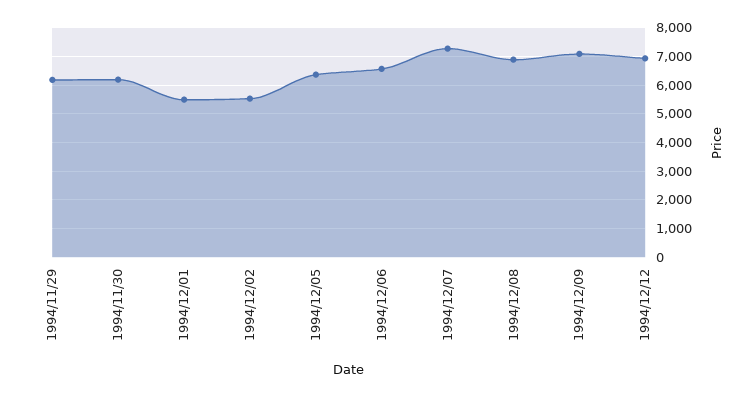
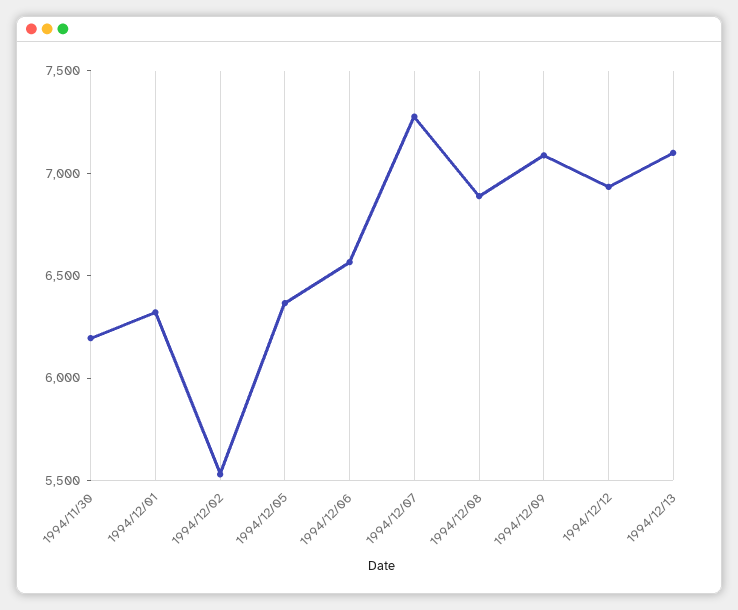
1994/11/29: 6250 -> none
1994/12/01: 5500 -> 6300
1994/12/13: none -> 7100

